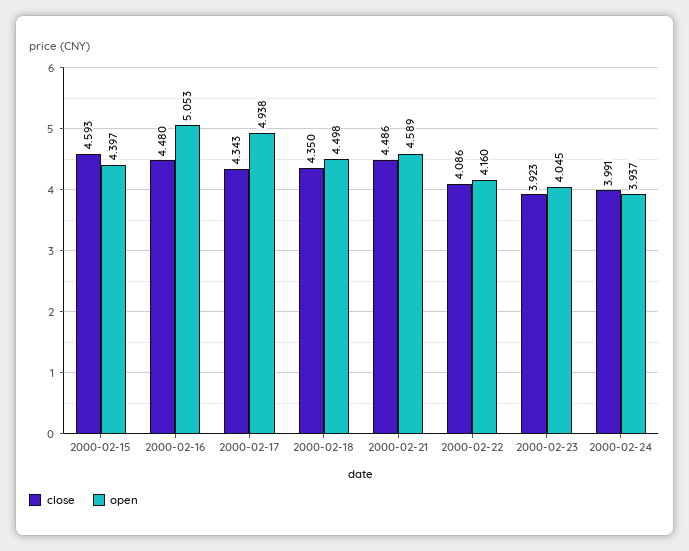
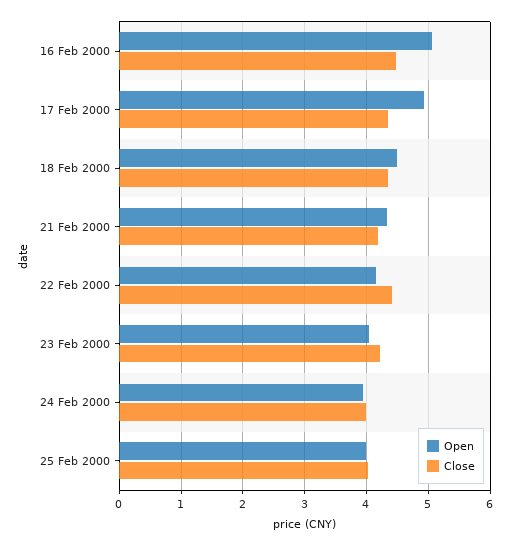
close, 2000-02-15: 4.593 -> none
open, 2000-02-15: 4.397 -> none
close, 2000-02-21: 4.486 -> 4.2
open, 2000-02-21: 4.589 -> 4.3
close, 2000-02-22: 4.086 -> 4.4
close, 2000-02-23: 3.923 -> 4.2
open, 25 Feb 2000: none -> 4
close, 25 Feb 2000: none -> 4

